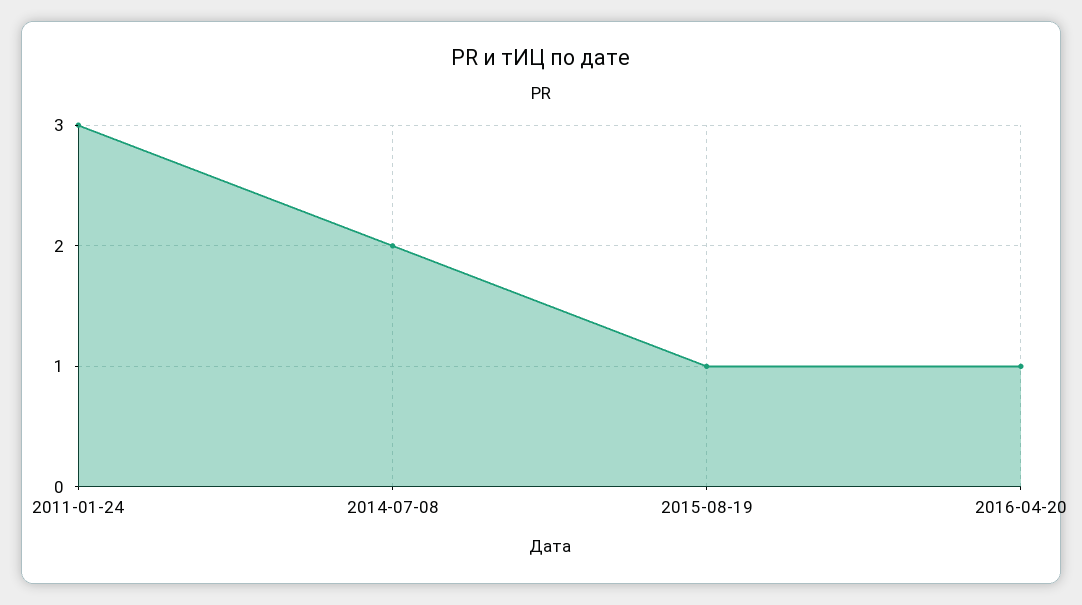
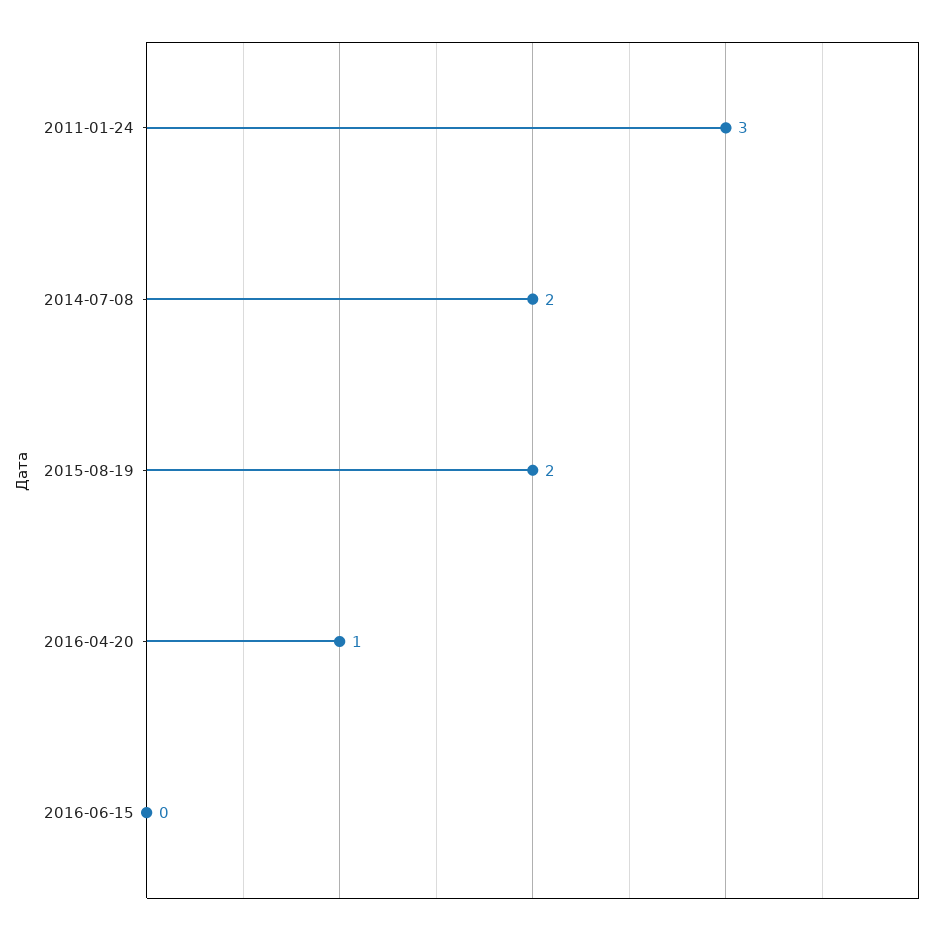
2015-08-19: 1 -> 2
2016-06-15: none -> 0

